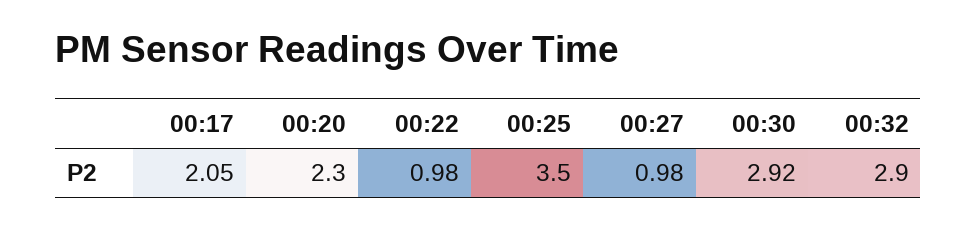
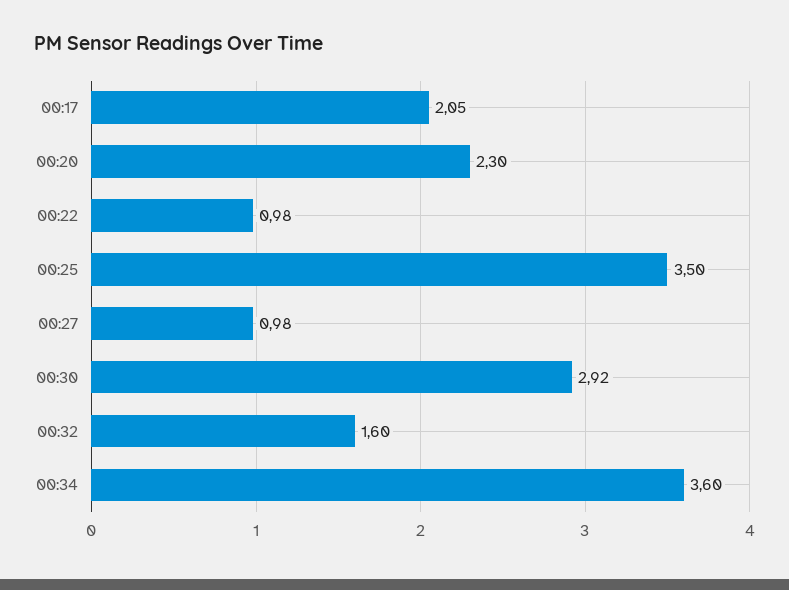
00:32: 2.9 -> 1.6
00:34: none -> 3.6

